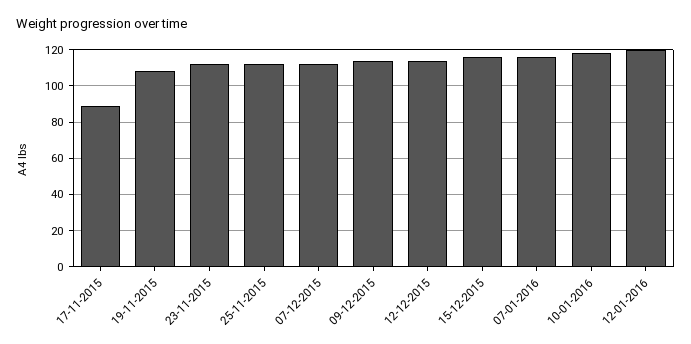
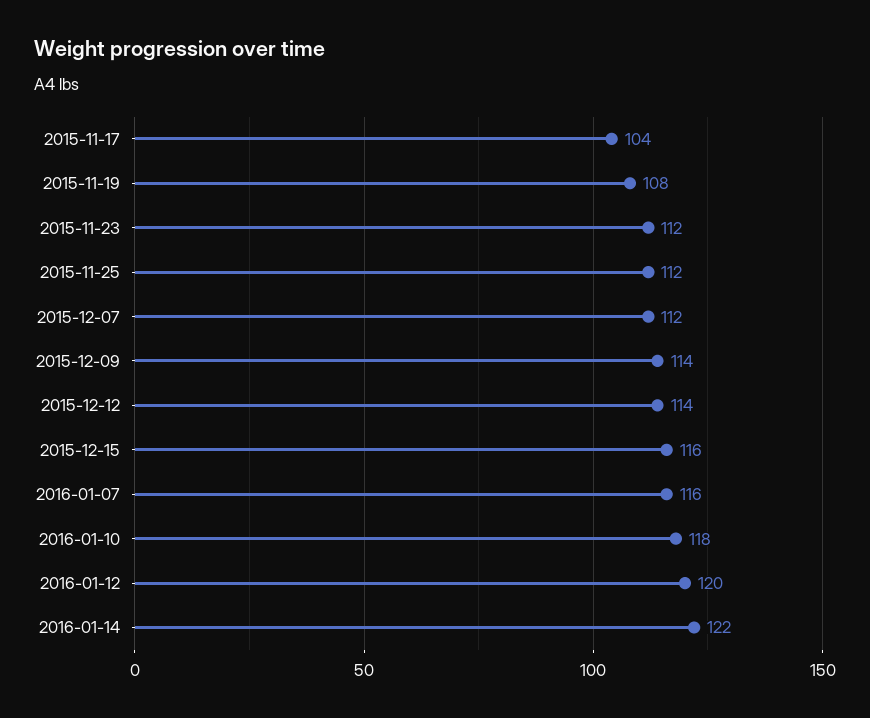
17-11-2015: 90 -> 104
2016-01-14: none -> 122

